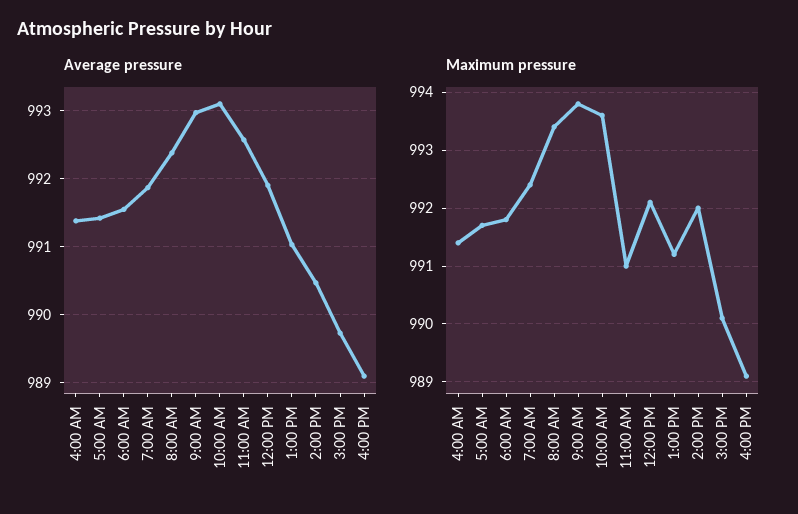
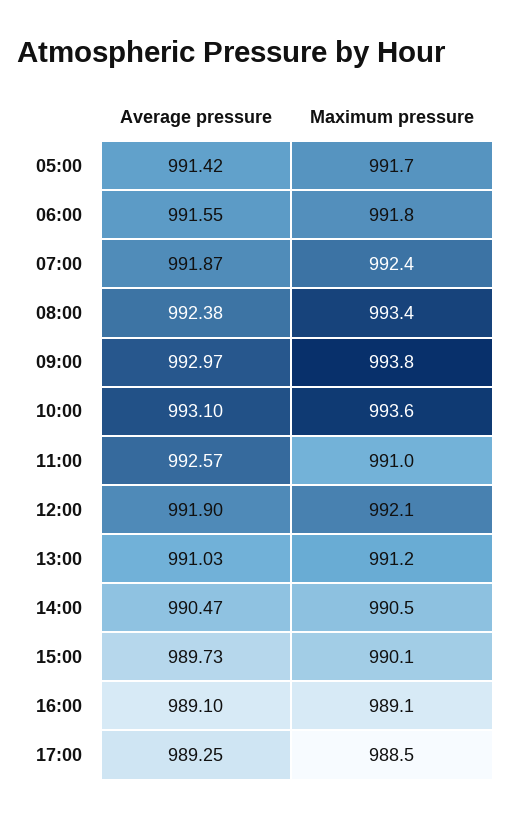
Average pressure, 4:00 AM: 991.4 -> none
Maximum pressure, 4:00 AM: 991.5 -> none
Maximum pressure, 2:00 PM: 992 -> 990.5
Average pressure, 17:00: none -> 989.25
Maximum pressure, 17:00: none -> 988.5

